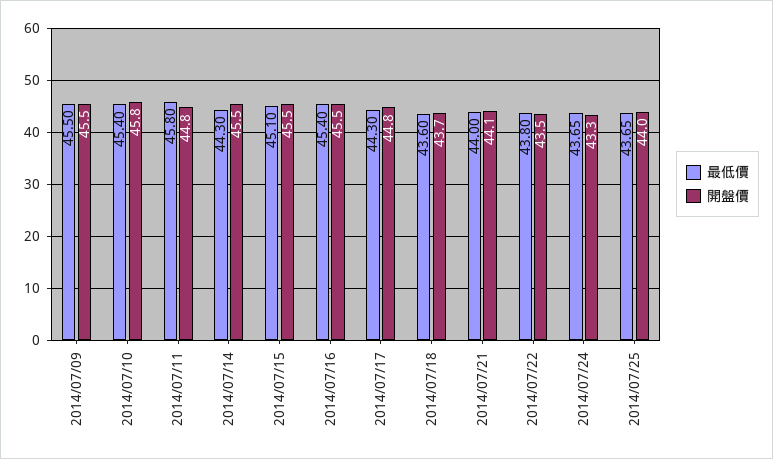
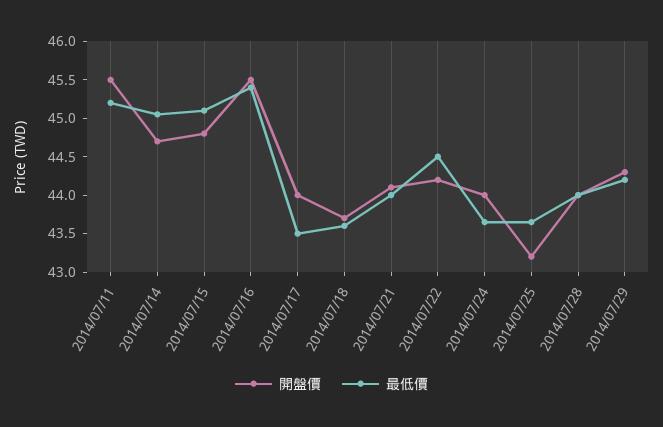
最低價, 2014/07/09: 45.5 -> none
開盤價, 2014/07/09: 45.5 -> none
最低價, 2014/07/10: 45.4 -> none
開盤價, 2014/07/10: 45.8 -> none
最低價, 2014/07/11: 45.8 -> 45.25
開盤價, 2014/07/11: 44.8 -> 45.5
最低價, 2014/07/14: 44.3 -> 45
開盤價, 2014/07/14: 45.5 -> 44.75
開盤價, 2014/07/15: 45.5 -> 44.75
最低價, 2014/07/17: 44.3 -> 43.5
開盤價, 2014/07/17: 44.8 -> 44
最低價, 2014/07/22: 43.8 -> 44.5
開盤價, 2014/07/22: 43.5 -> 44.25
開盤價, 2014/07/24: 43.3 -> 44
開盤價, 2014/07/25: 44 -> 43.25
開盤價, 2014/07/28: none -> 44
最低價, 2014/07/28: none -> 44
開盤價, 2014/07/29: none -> 44.25
最低價, 2014/07/29: none -> 44.25

